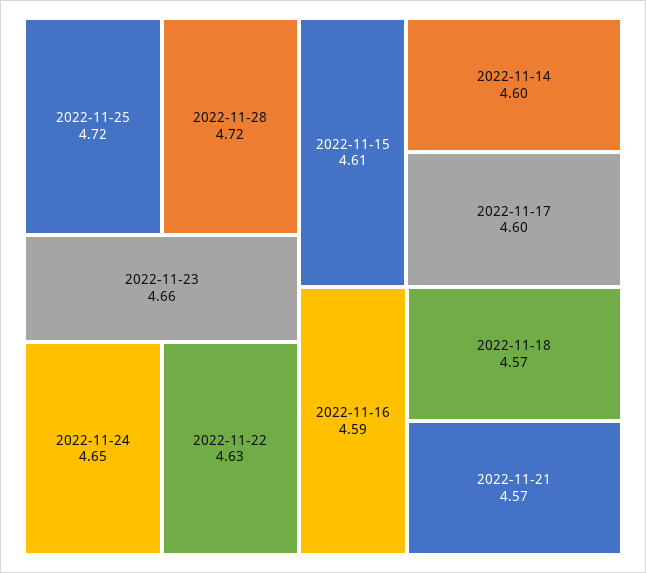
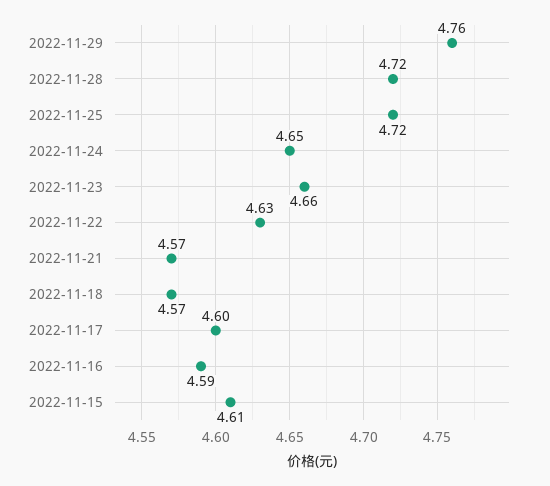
2022-11-14: 4.6 -> none
2022-11-29: none -> 4.76

